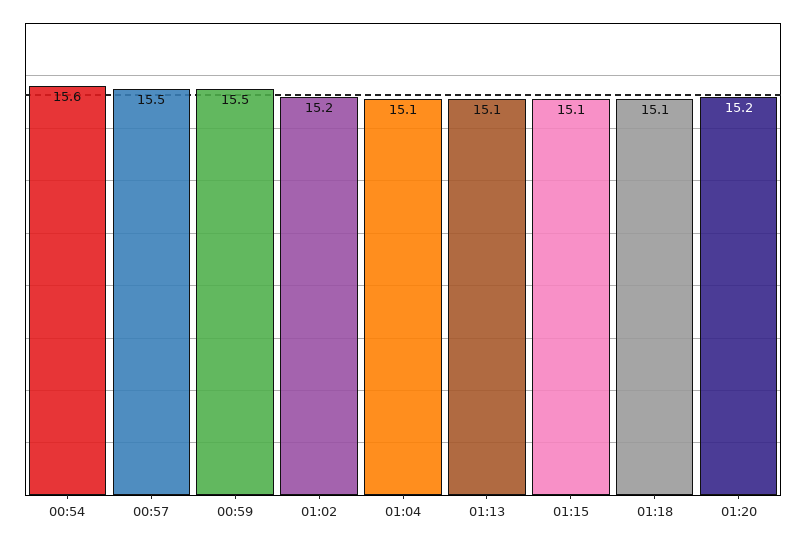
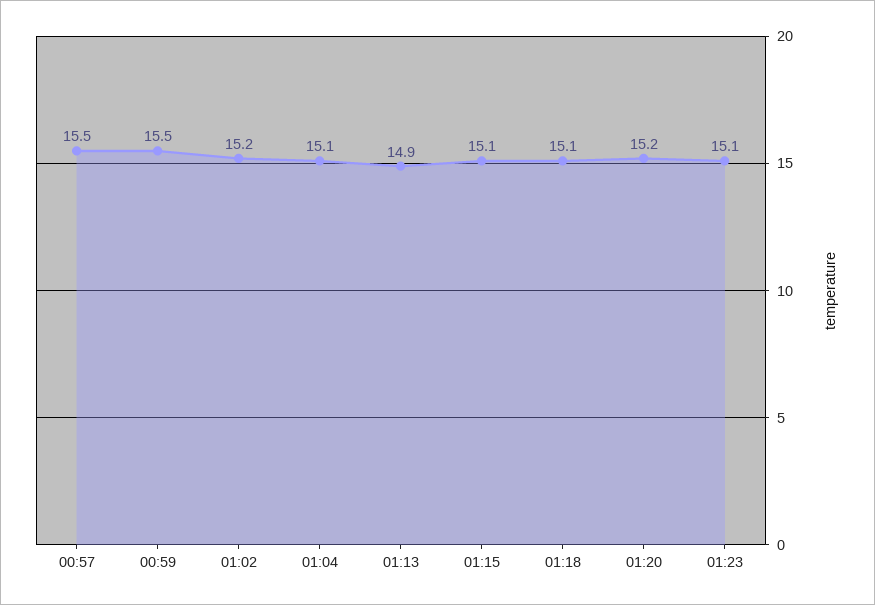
00:54: 15.6 -> none
01:13: 15.1 -> 14.9
01:23: none -> 15.1

